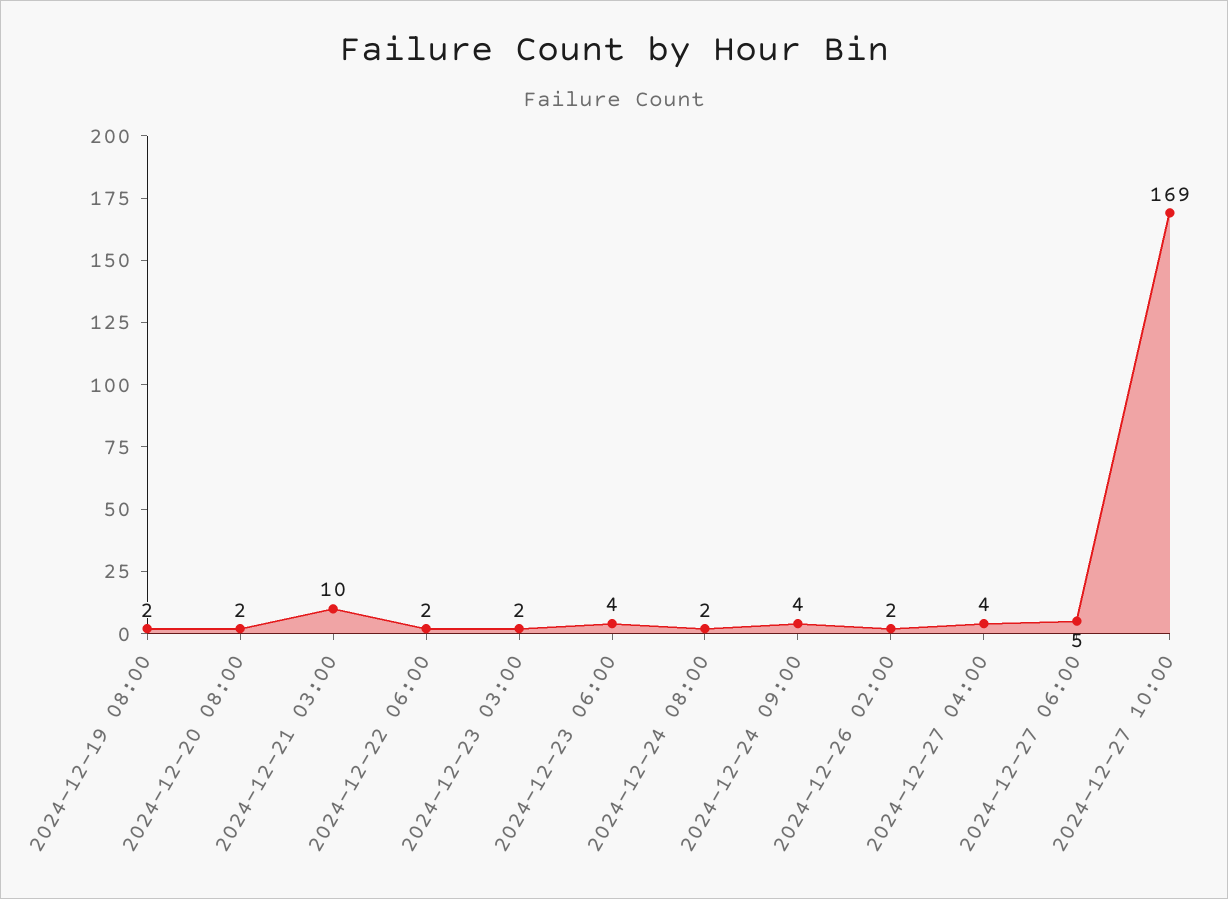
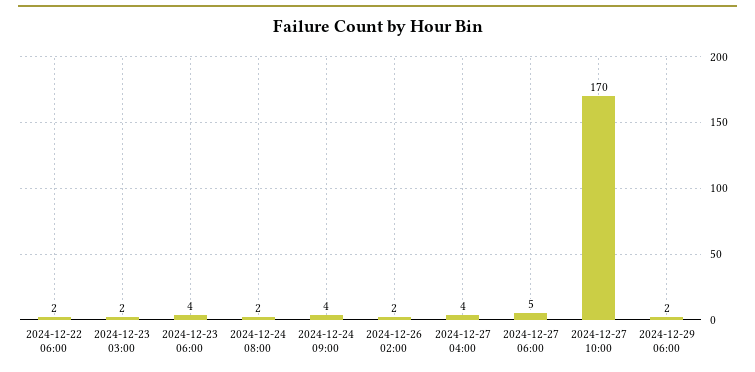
2024-12-19 08:00: 2 -> none
2024-12-20 08:00: 2 -> none
2024-12-21 03:00: 10 -> none
2024-12-27 10:00: 169 -> 170
2024-12-29 06:00: none -> 2

